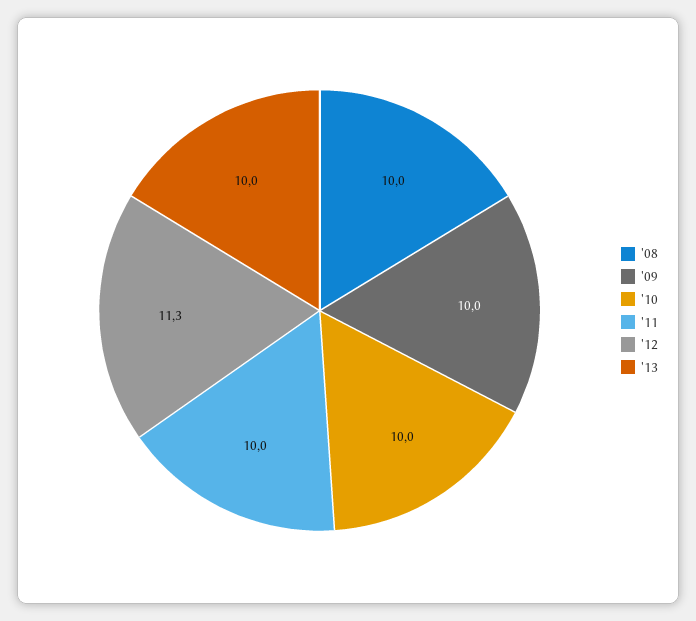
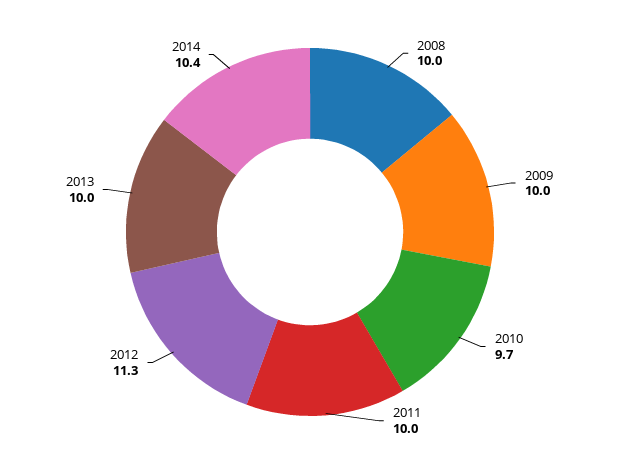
'10: 10 -> 9.7
2014: none -> 10.4

